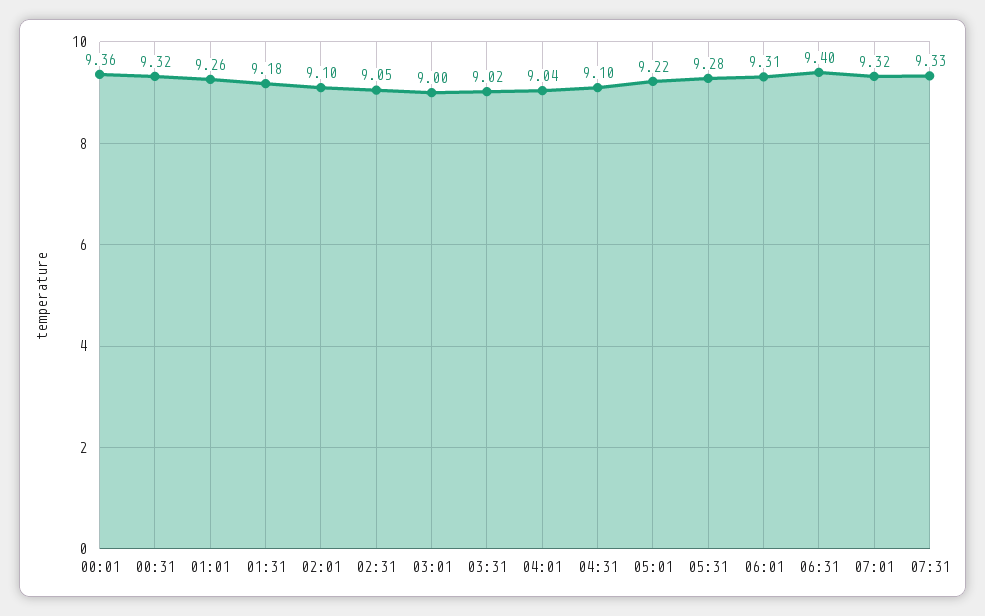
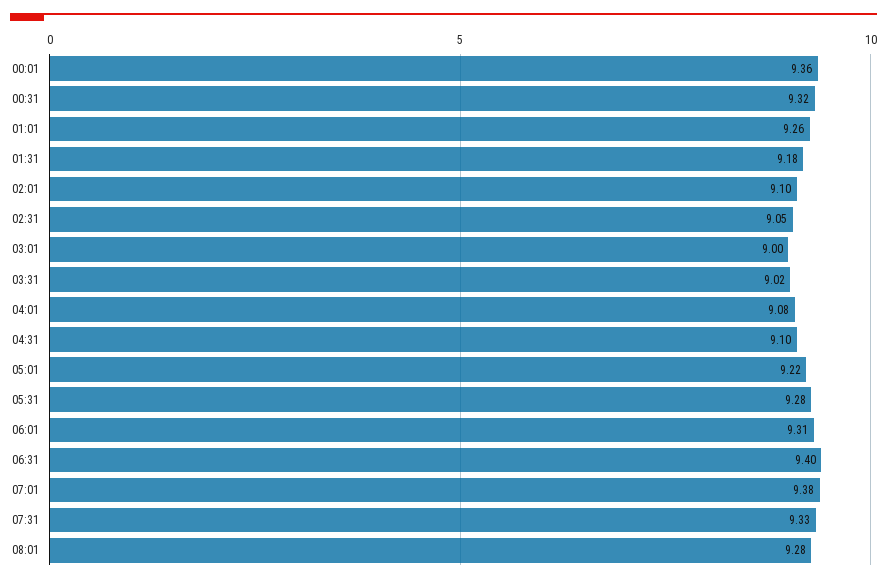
04:01: 9.04 -> 9.08
07:01: 9.32 -> 9.38
08:01: none -> 9.28

